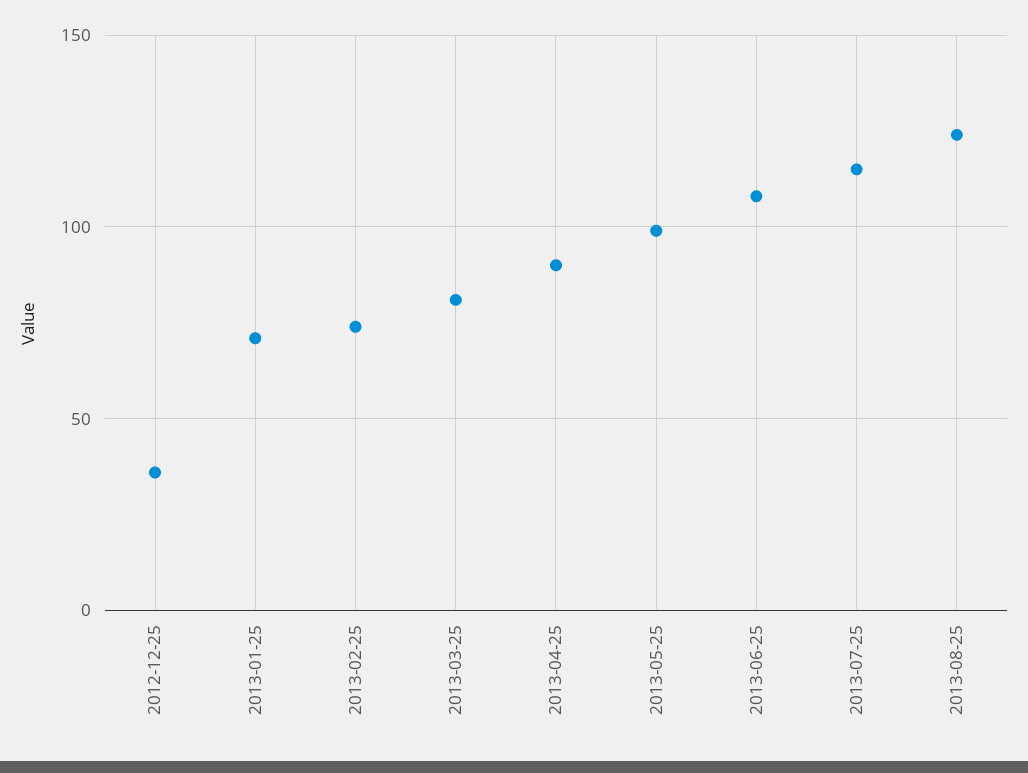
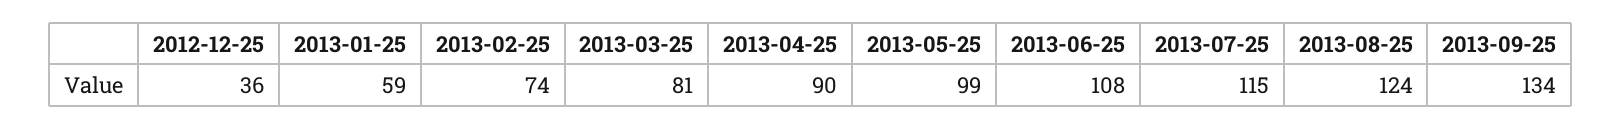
2013-01-25: 70 -> 59
2013-09-25: none -> 134

